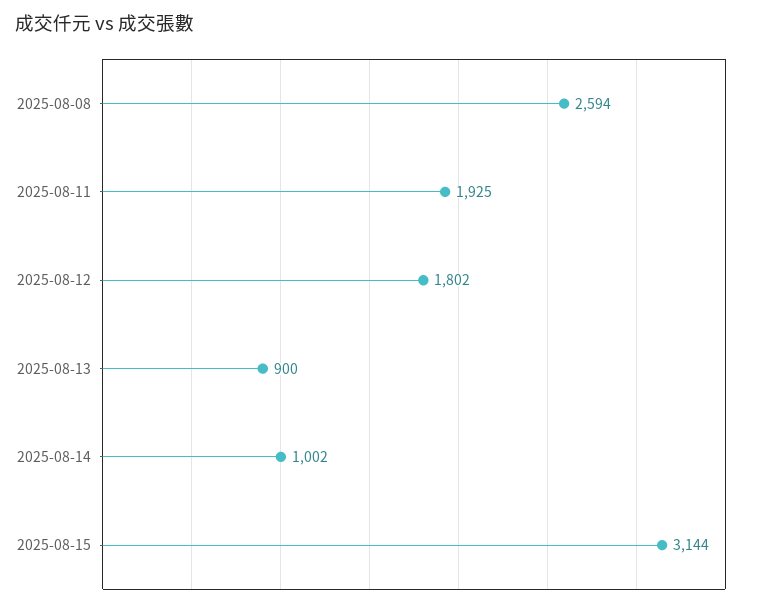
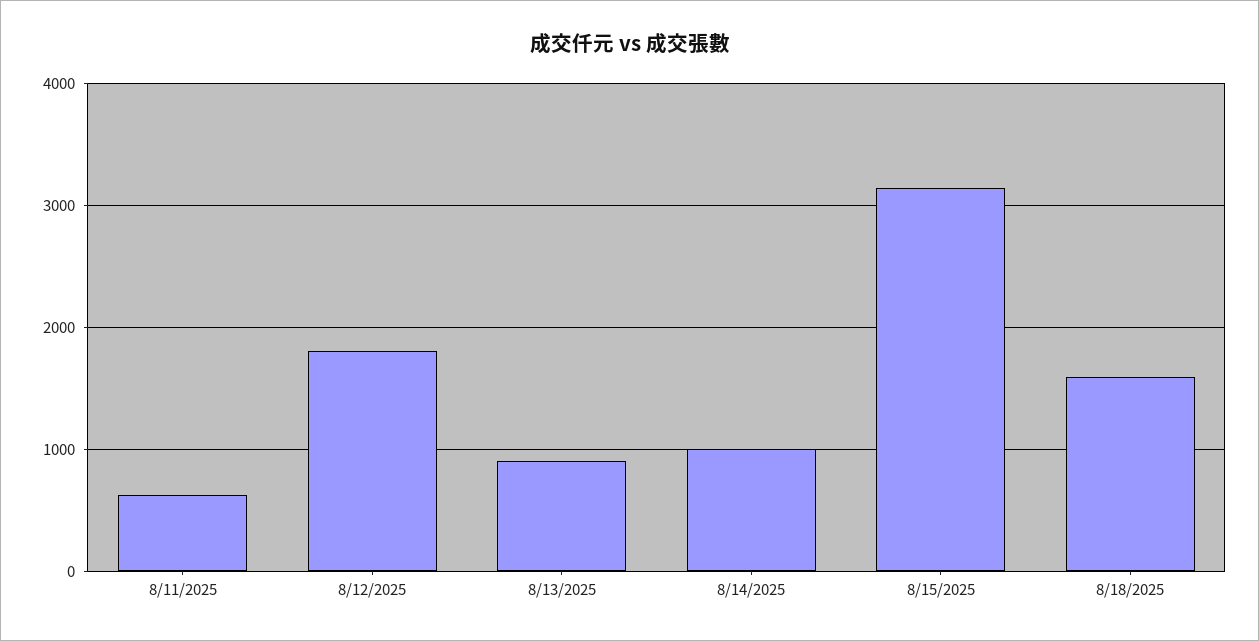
2025-08-08: 2594 -> none
2025-08-11: 1925 -> 600
8/18/2025: none -> 1600

